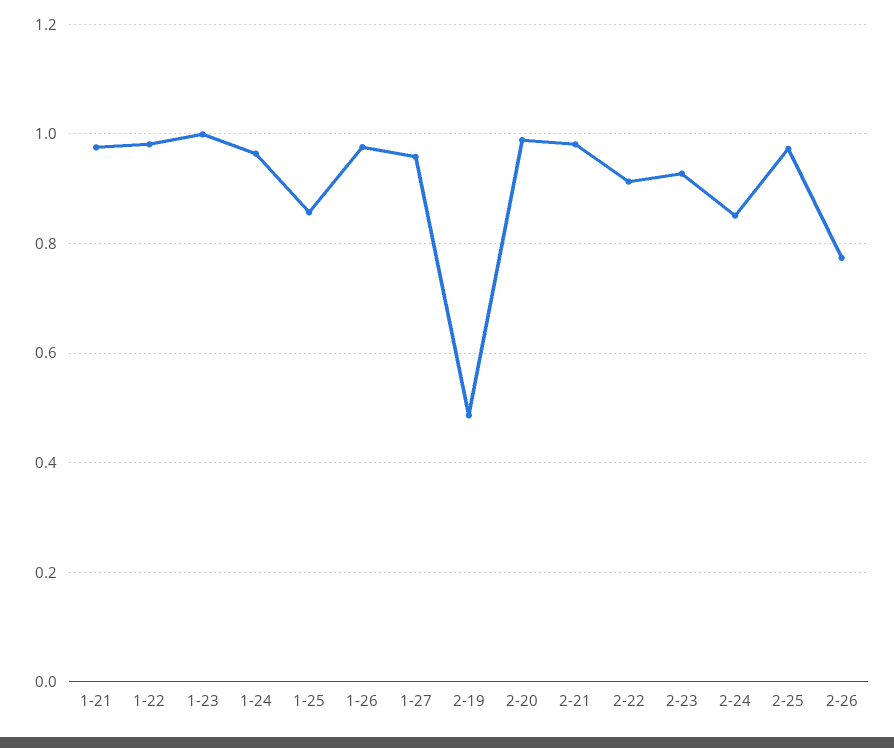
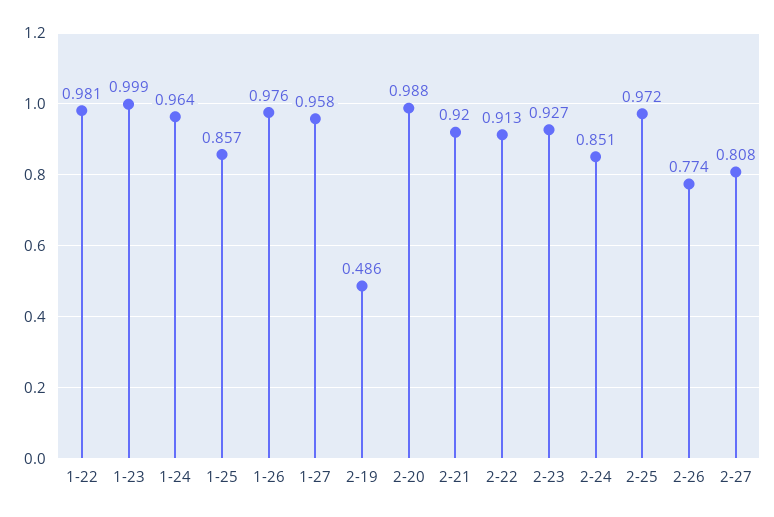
1-21: 0.98 -> none
2-21: 0.98 -> 0.92
2-27: none -> 0.808

